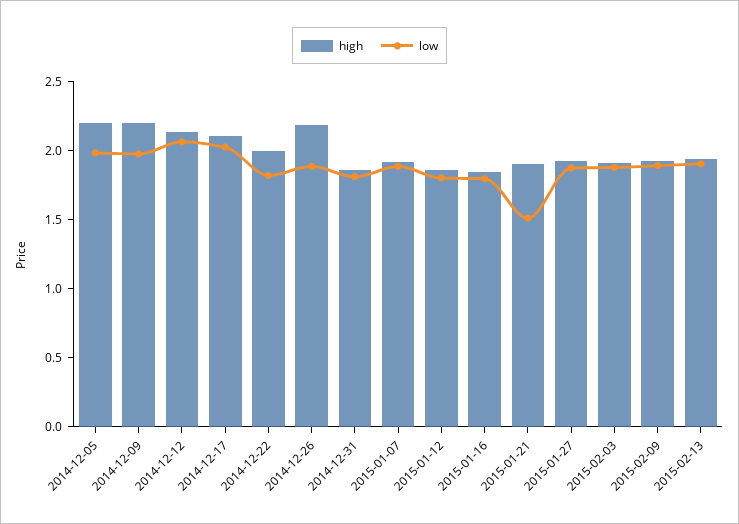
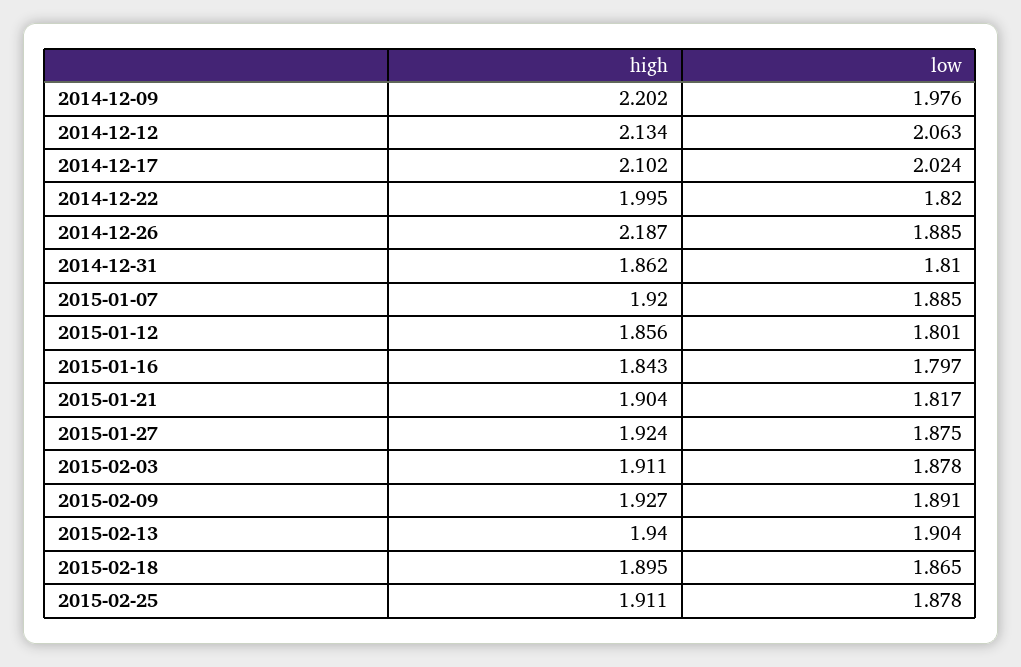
high, 2014-12-05: 2.2 -> none
low, 2014-12-05: 2 -> none
low, 2015-01-21: 1.5 -> 1.817
high, 2015-02-18: none -> 1.895
low, 2015-02-18: none -> 1.865
high, 2015-02-25: none -> 1.911
low, 2015-02-25: none -> 1.878

